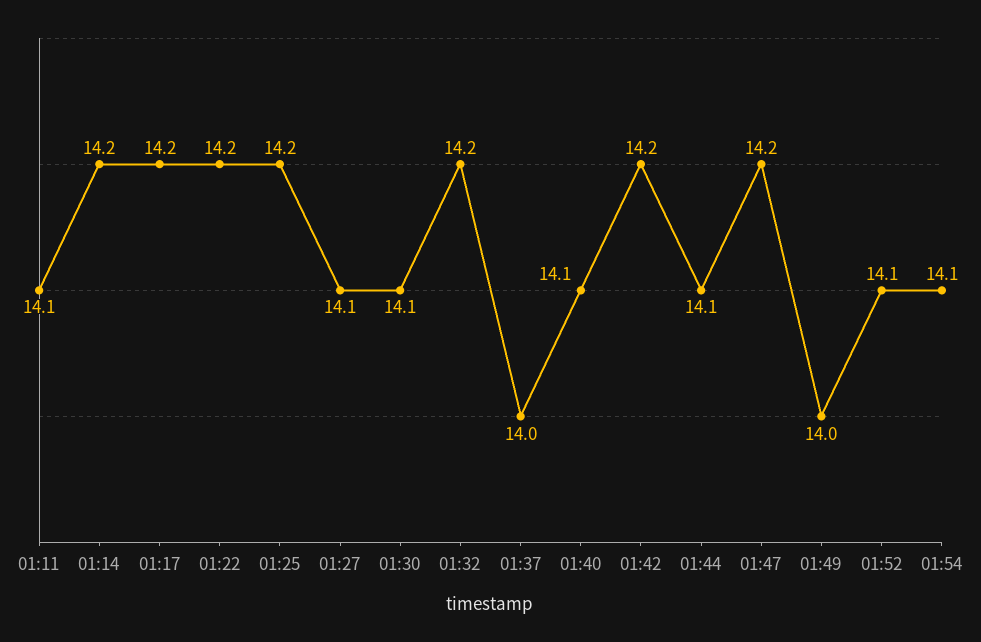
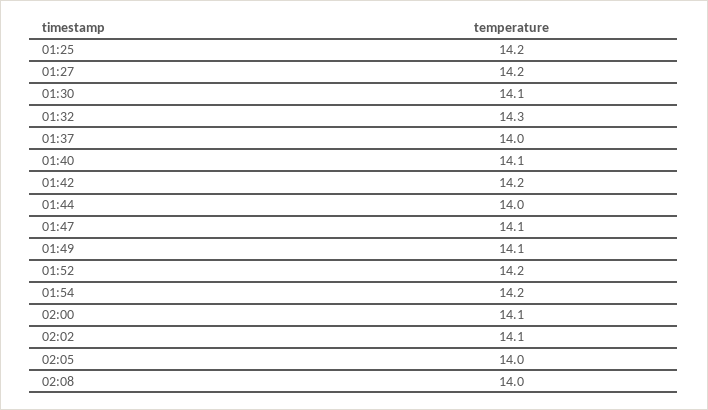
01:11: 14.1 -> none
01:14: 14.2 -> none
01:17: 14.2 -> none
01:22: 14.2 -> none
01:27: 14.1 -> 14.2
01:32: 14.2 -> 14.3
01:44: 14.1 -> 14
01:47: 14.2 -> 14.1
01:49: 14 -> 14.1
01:52: 14.1 -> 14.2
01:54: 14.1 -> 14.2
02:00: none -> 14.1
02:02: none -> 14.1
02:05: none -> 14
02:08: none -> 14

